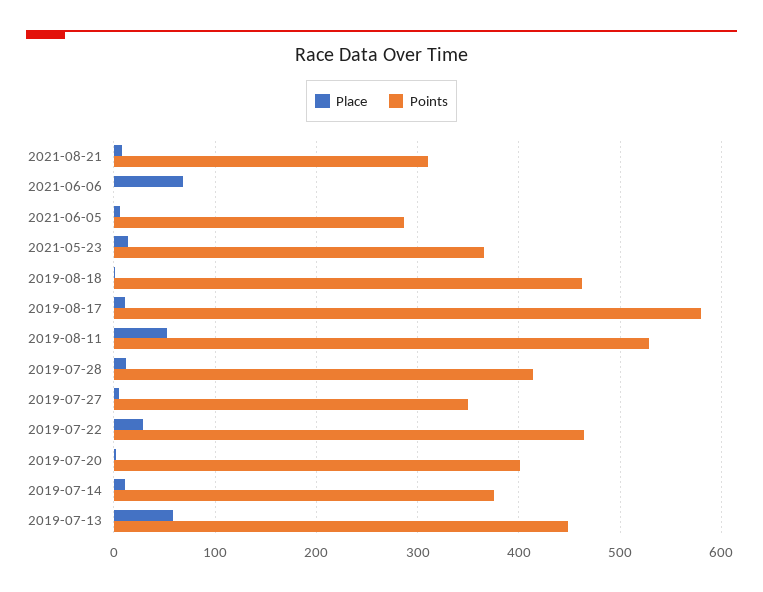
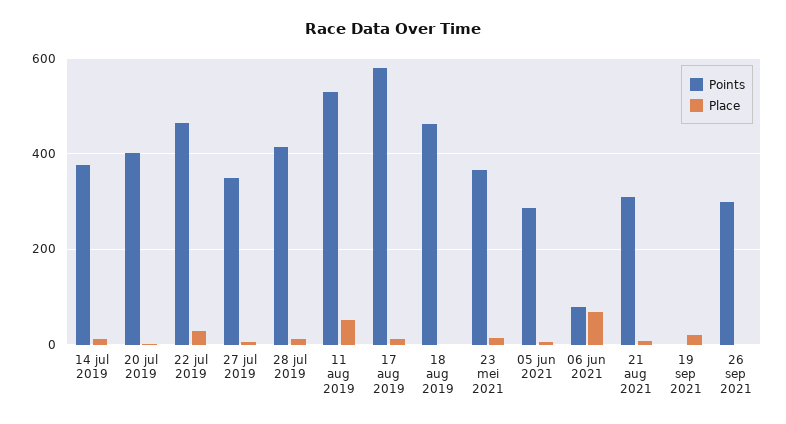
Points, 2021-06-06: 0 -> 80
Place, 2019-07-13: 60 -> none
Points, 2019-07-13: 450 -> none
Points, 19 sep 2021: none -> 0
Place, 19 sep 2021: none -> 20
Points, 26 sep 2021: none -> 300
Place, 26 sep 2021: none -> 0

